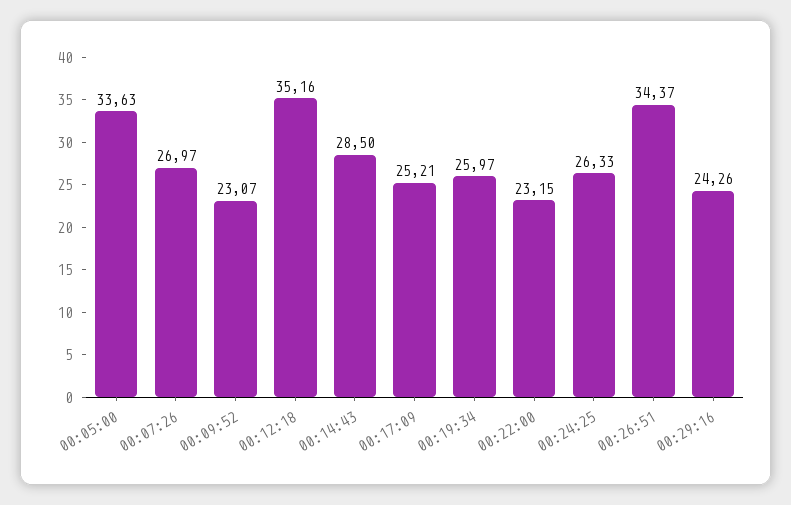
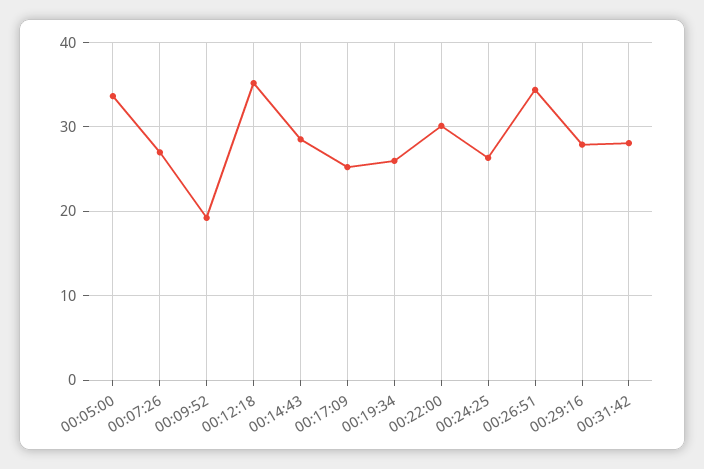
00:09:52: 23.07 -> 19
00:22:00: 23.15 -> 30
00:29:16: 24.26 -> 28
00:31:42: none -> 28

